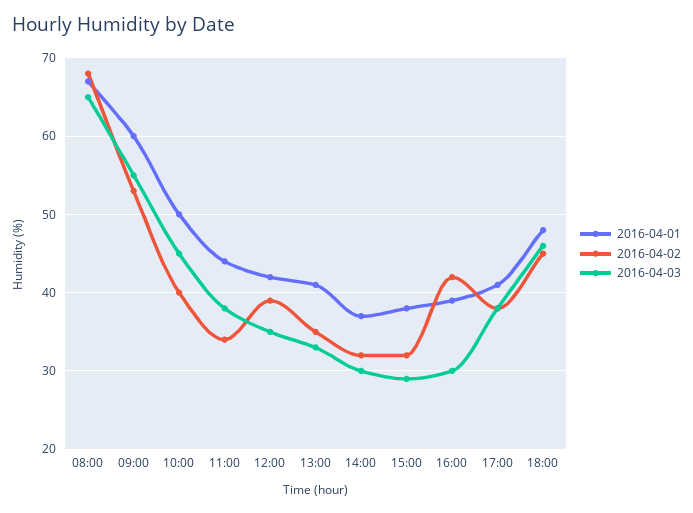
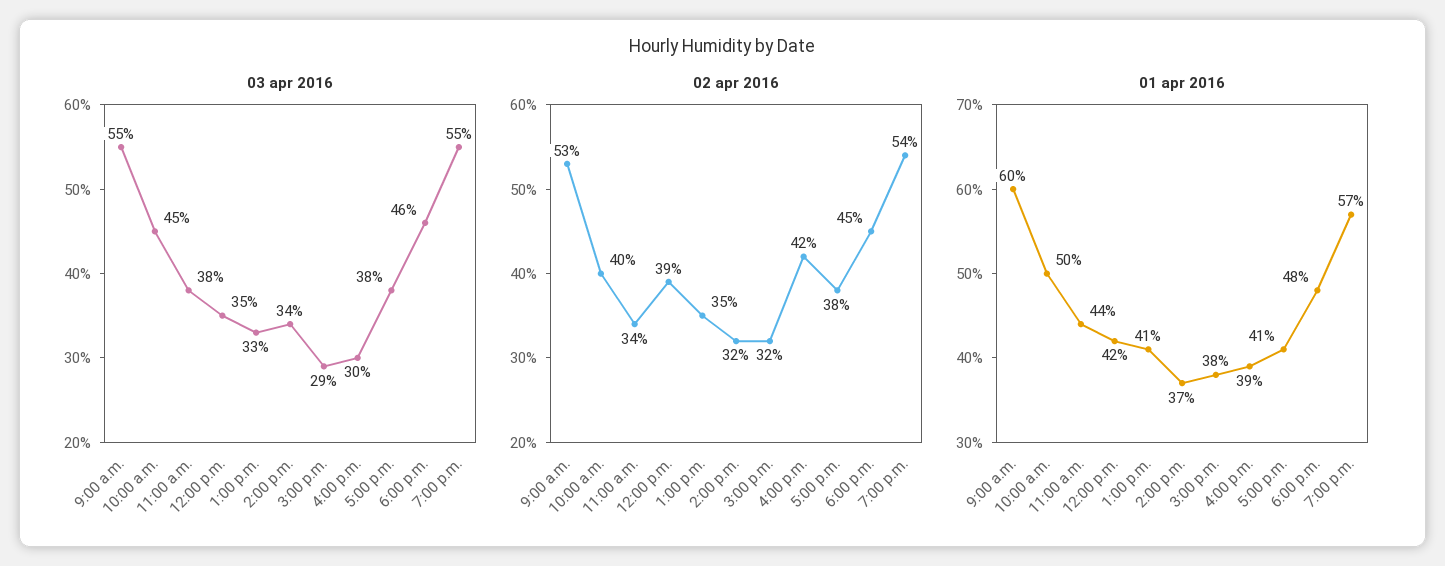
2016-04-01, 08:00: 67 -> none
2016-04-02, 08:00: 68 -> none
2016-04-03, 08:00: 65 -> none
2016-04-03, 14:00: 30 -> 34
2016-04-03, 7:00 p.m.: none -> 55
2016-04-02, 7:00 p.m.: none -> 54
2016-04-01, 7:00 p.m.: none -> 57

